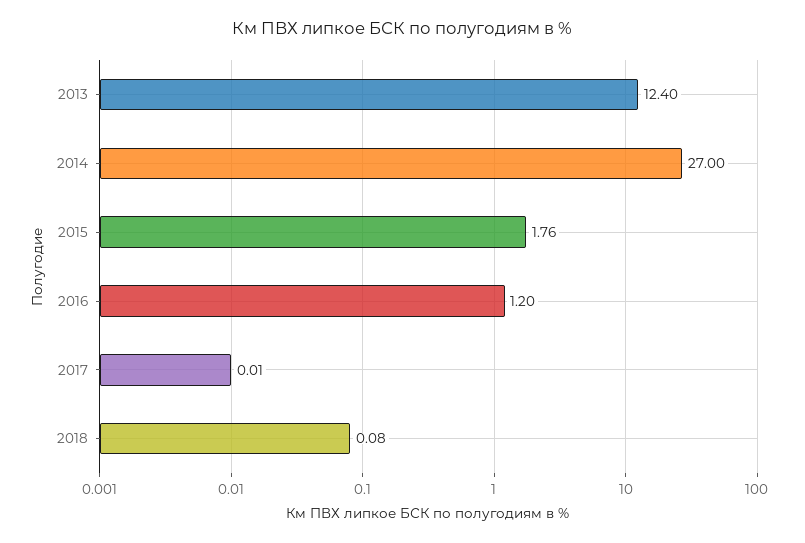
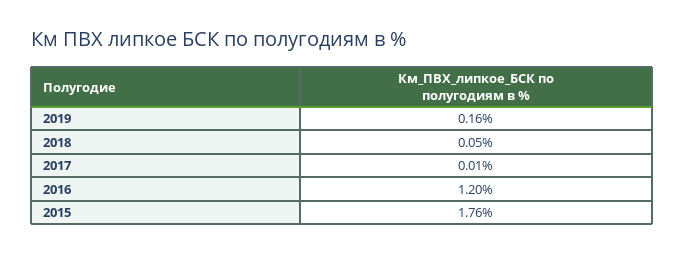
2013: 12.4 -> none
2014: 27 -> none
2018: 0.08 -> 0.05
2019: none -> 0.16

